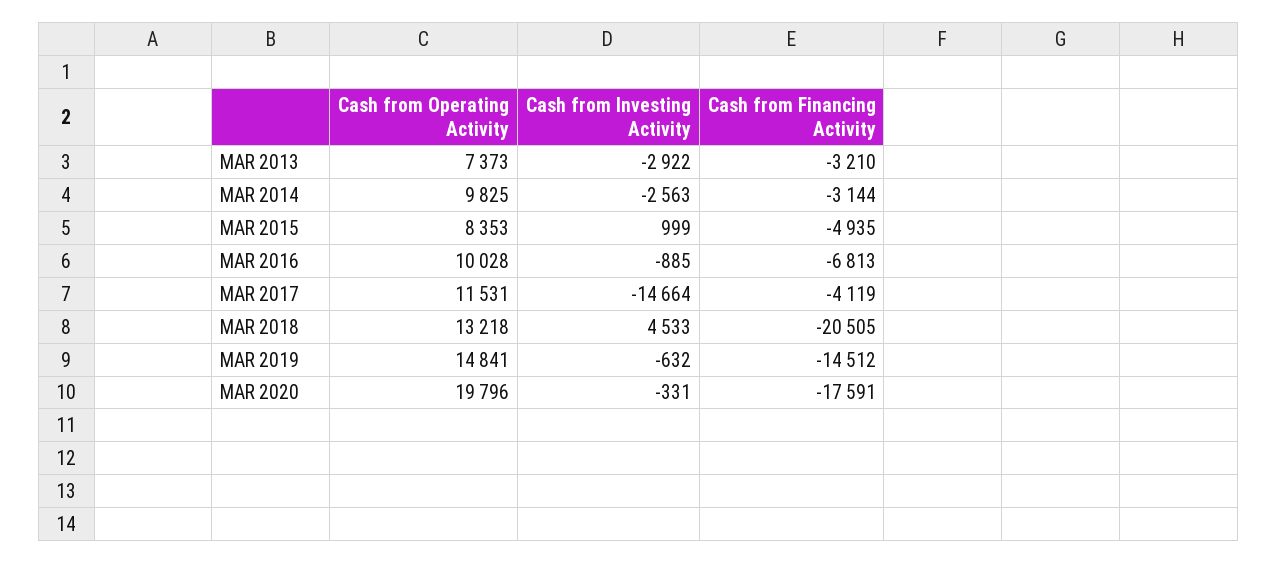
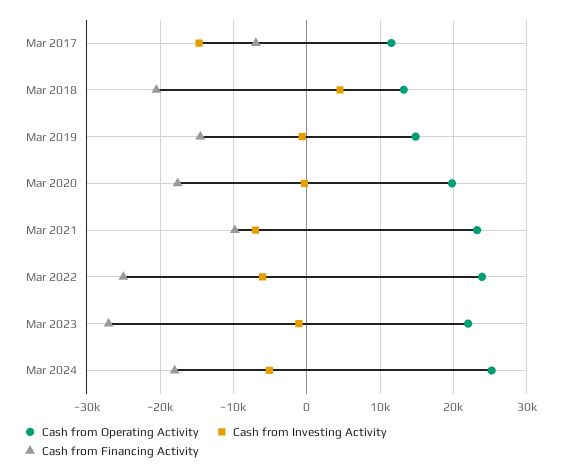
Cash from Operating Activity, MAR 2013: 7373 -> none
Cash from Investing Activity, MAR 2013: -2922 -> none
Cash from Financing Activity, MAR 2013: -3210 -> none
Cash from Operating Activity, MAR 2014: 9825 -> none
Cash from Investing Activity, MAR 2014: -2563 -> none
Cash from Financing Activity, MAR 2014: -3144 -> none
Cash from Operating Activity, MAR 2015: 8353 -> none
Cash from Investing Activity, MAR 2015: 999 -> none
Cash from Financing Activity, MAR 2015: -4935 -> none
Cash from Operating Activity, MAR 2016: 10028 -> none
Cash from Investing Activity, MAR 2016: -885 -> none
Cash from Financing Activity, MAR 2016: -6813 -> none
Cash from Financing Activity, MAR 2017: -4119 -> -7000
Cash from Operating Activity, Mar 2021: none -> 23000
Cash from Investing Activity, Mar 2021: none -> -7000
Cash from Financing Activity, Mar 2021: none -> -10000
Cash from Operating Activity, Mar 2022: none -> 24000
Cash from Investing Activity, Mar 2022: none -> -6000
Cash from Financing Activity, Mar 2022: none -> -25000
Cash from Operating Activity, Mar 2023: none -> 22000
Cash from Investing Activity, Mar 2023: none -> -1000
Cash from Financing Activity, Mar 2023: none -> -27000
Cash from Operating Activity, Mar 2024: none -> 25000
Cash from Investing Activity, Mar 2024: none -> -5000
Cash from Financing Activity, Mar 2024: none -> -18000

